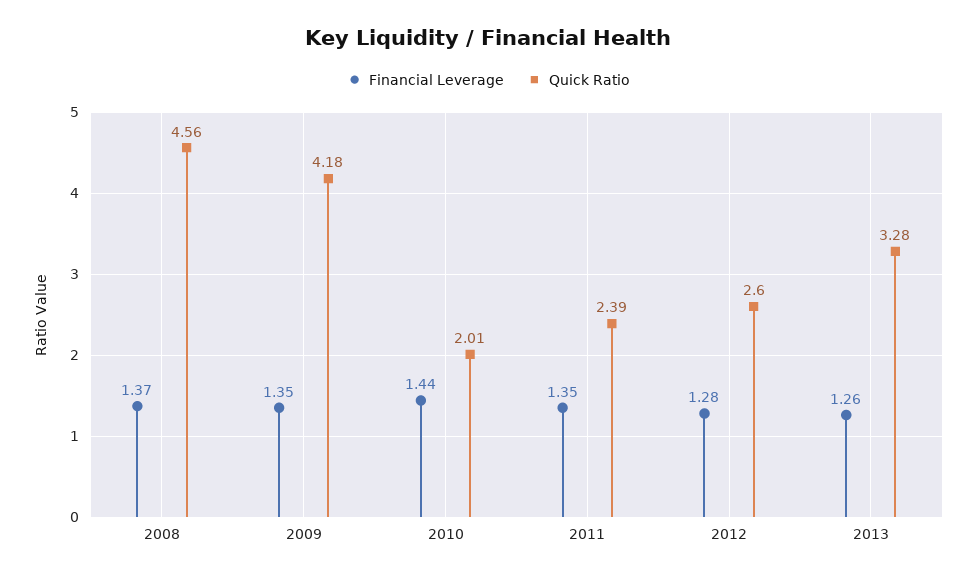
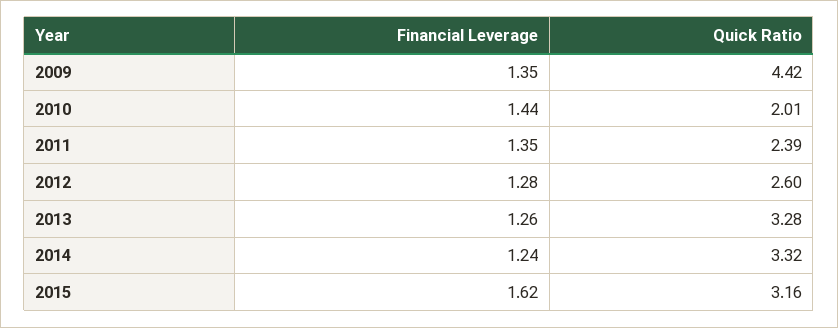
Financial Leverage, 2008: 1.37 -> none
Quick Ratio, 2008: 4.56 -> none
Quick Ratio, 2009: 4.18 -> 4.42
Financial Leverage, 2014: none -> 1.24
Quick Ratio, 2014: none -> 3.32
Financial Leverage, 2015: none -> 1.62
Quick Ratio, 2015: none -> 3.16

